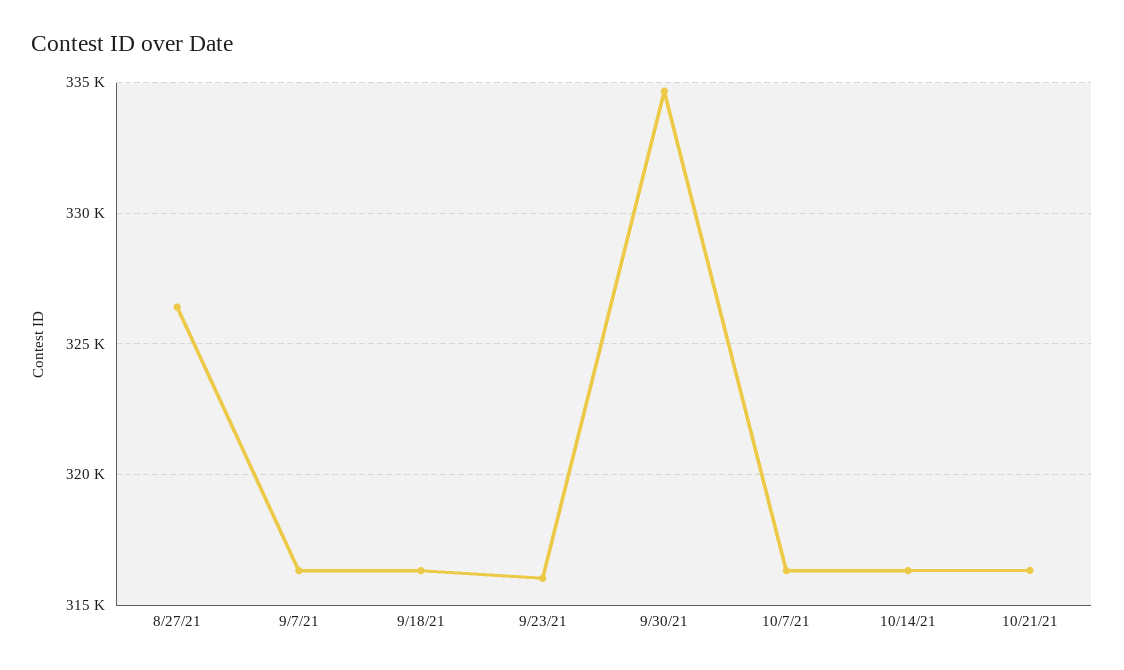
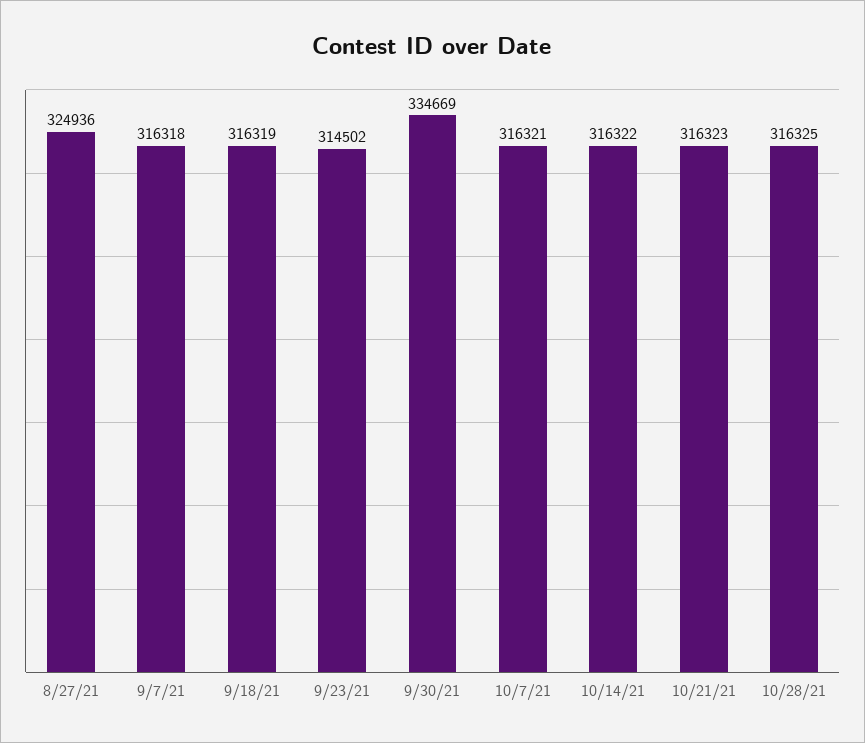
8/27/21: 326500 -> 324936
9/23/21: 316000 -> 314502
10/28/21: none -> 316325

